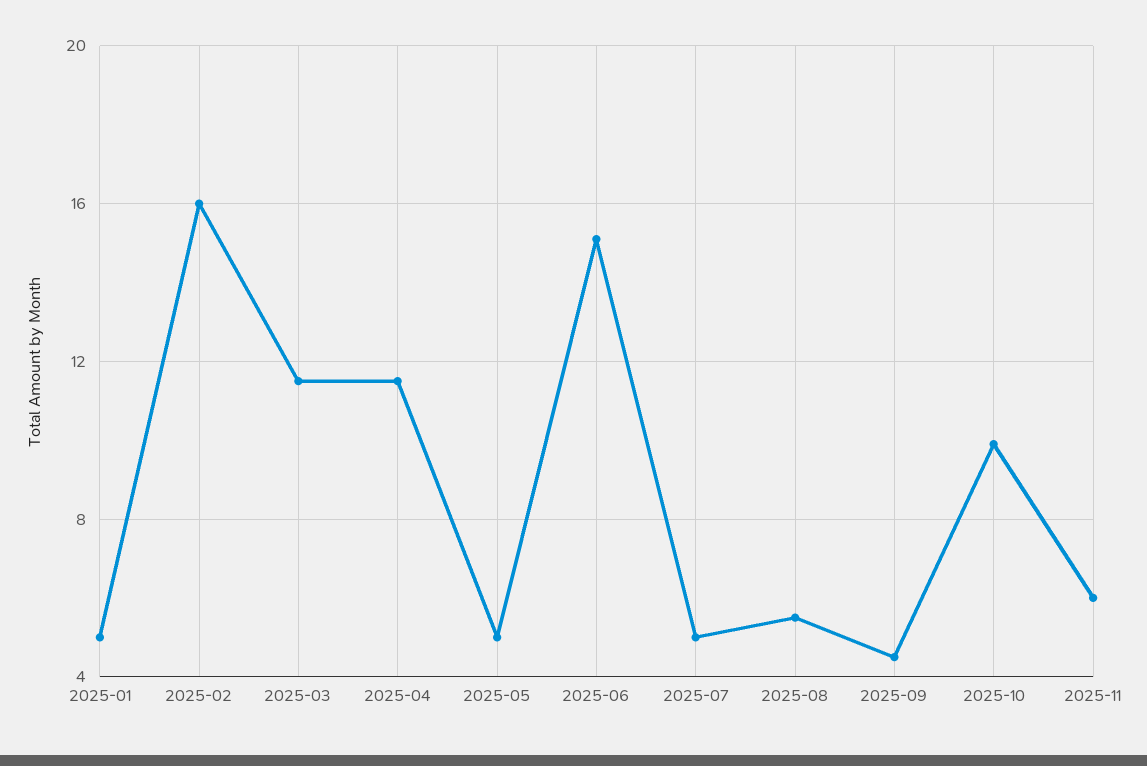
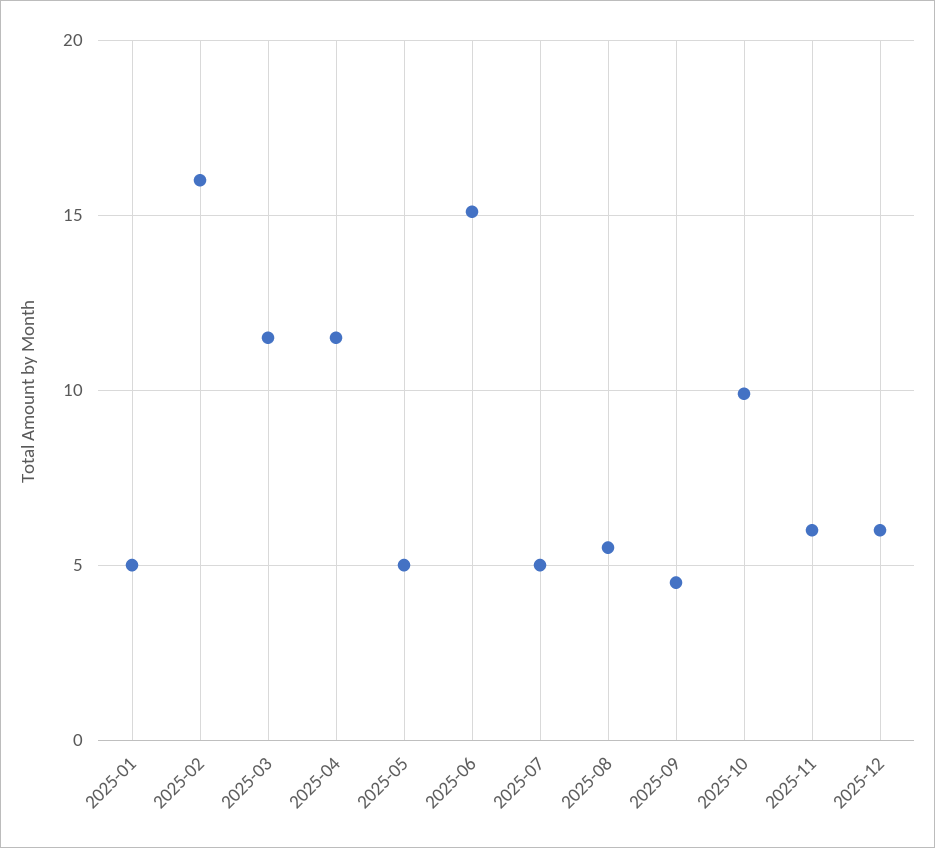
2025-12: none -> 6

